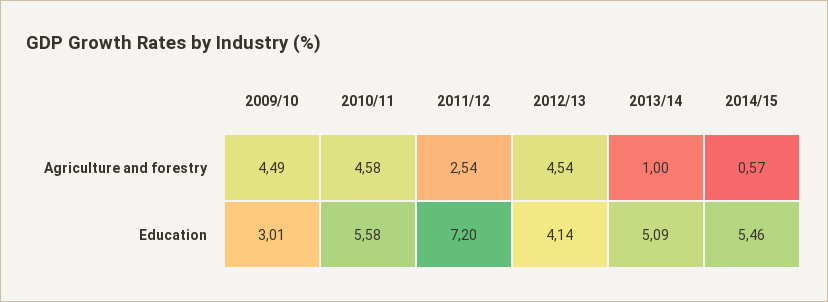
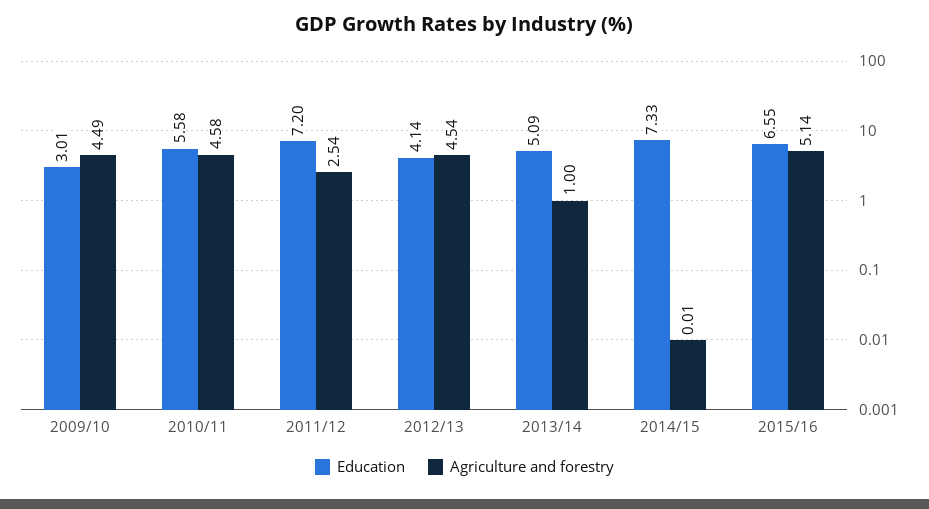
Agriculture and forestry, 2014/15: 0.57 -> 0.01
Education, 2014/15: 5.46 -> 7.33
Education, 2015/16: none -> 6.55
Agriculture and forestry, 2015/16: none -> 5.14

